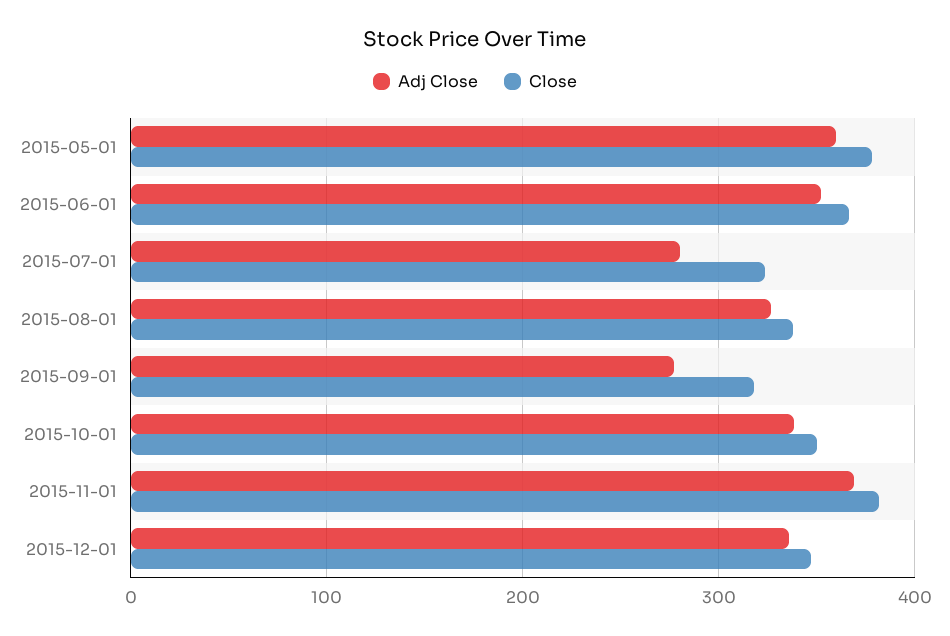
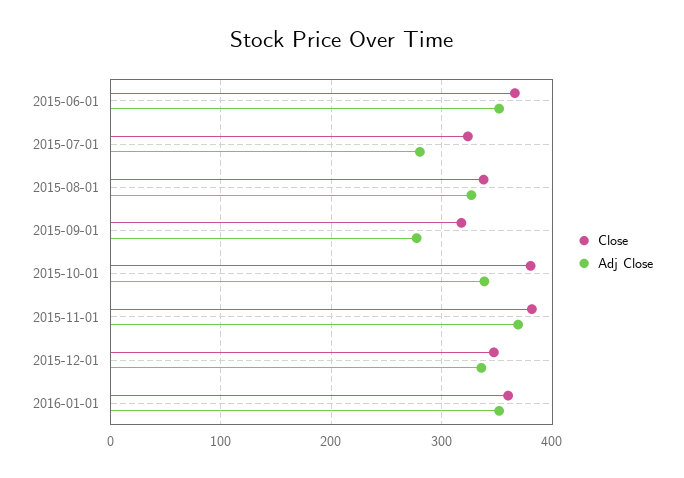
Adj Close, 2015-05-01: 360 -> none
Close, 2015-05-01: 380 -> none
Close, 2015-10-01: 350 -> 380
Close, 2016-01-01: none -> 360
Adj Close, 2016-01-01: none -> 350

